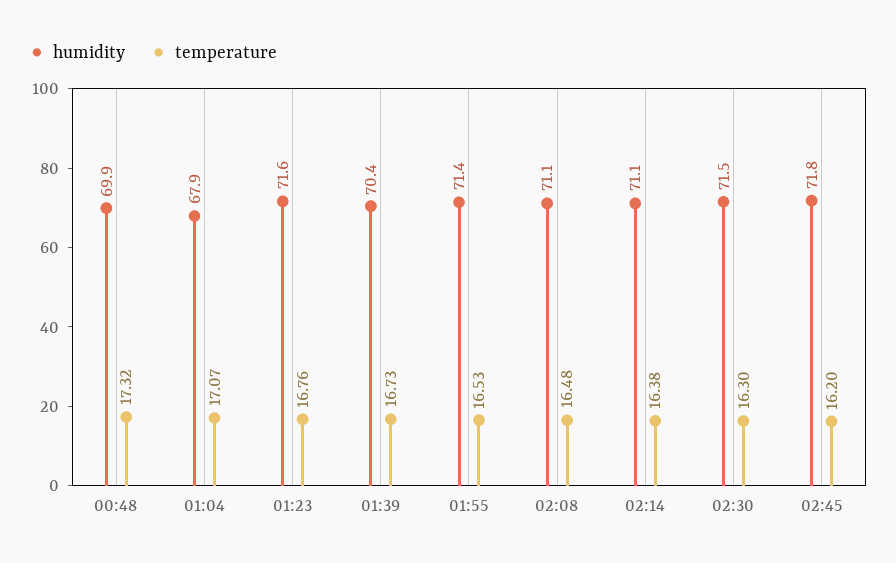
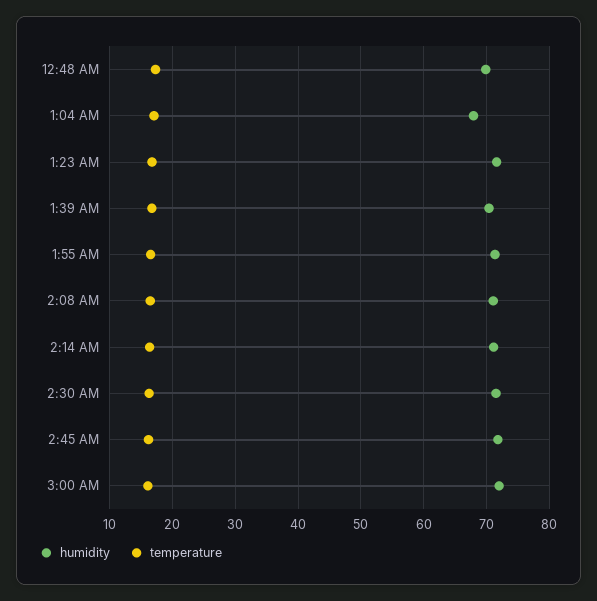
humidity, 3:00 AM: none -> 72
temperature, 3:00 AM: none -> 16

